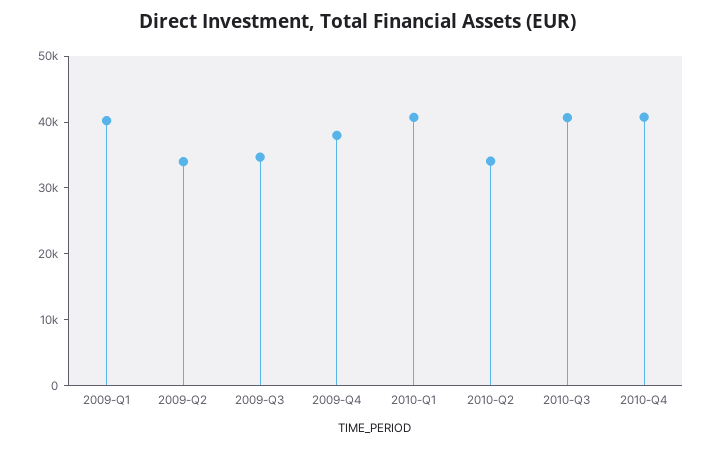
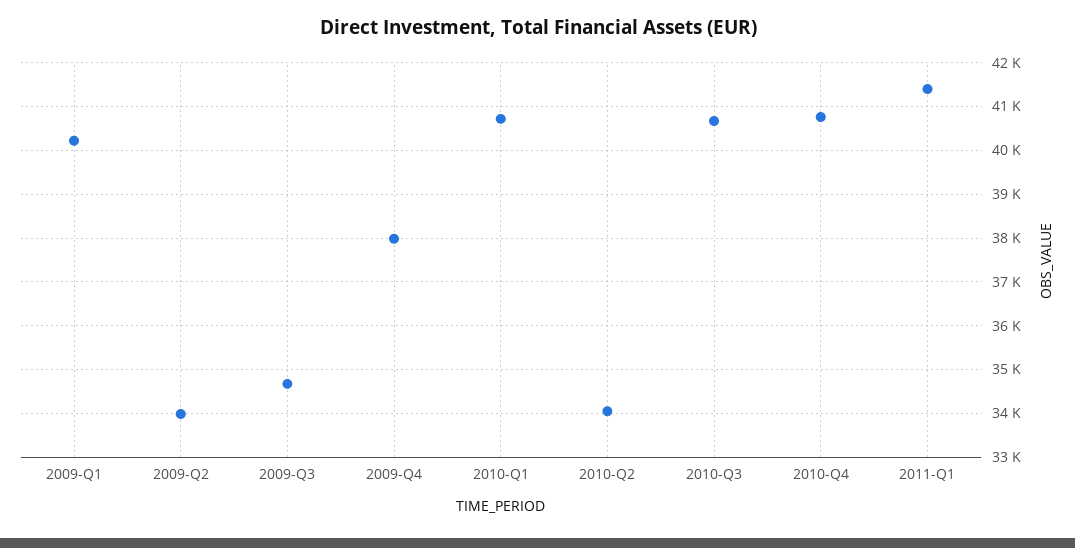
2011-Q1: none -> 41400

